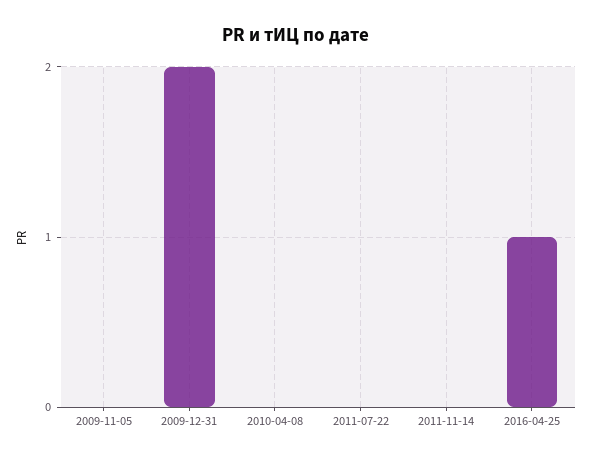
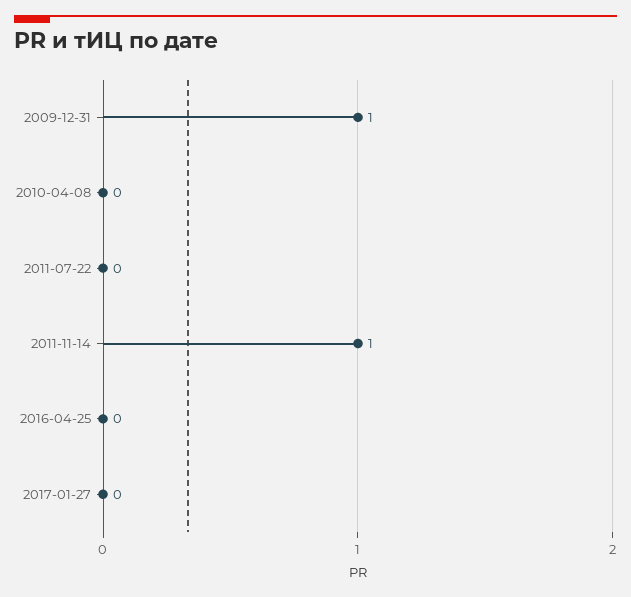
2009-11-05: 0 -> none
2009-12-31: 2 -> 1
2011-11-14: 0 -> 1
2016-04-25: 1 -> 0
2017-01-27: none -> 0

